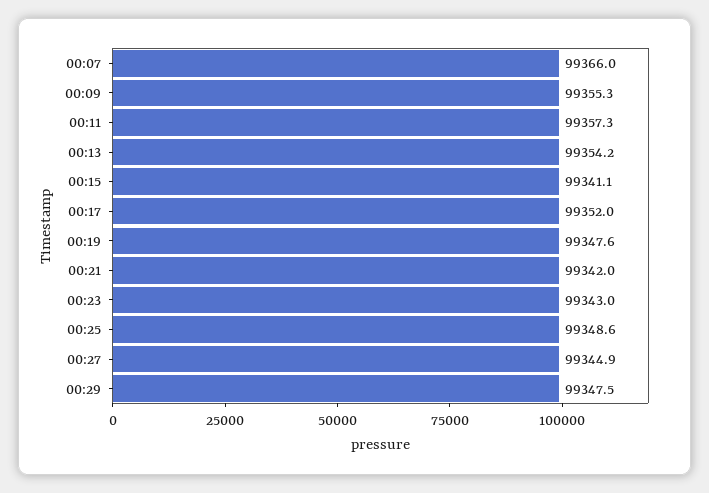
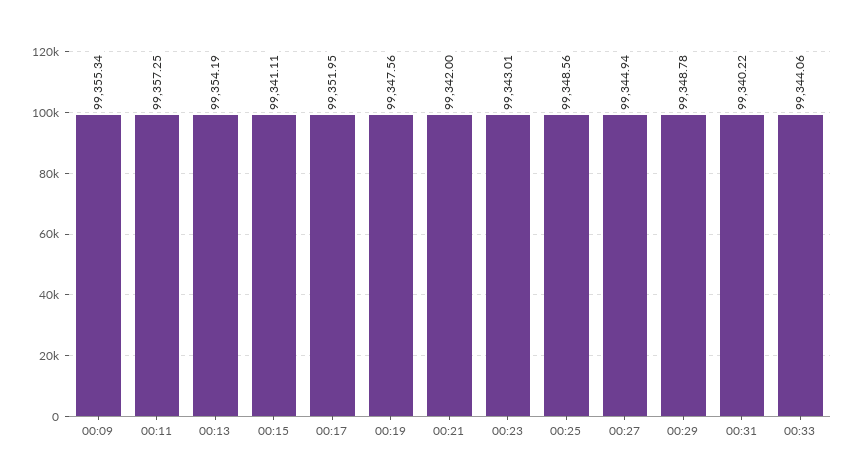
00:07: 99366 -> none
00:29: 99347.5 -> 99348.78
00:31: none -> 99340.22
00:33: none -> 99344.06

